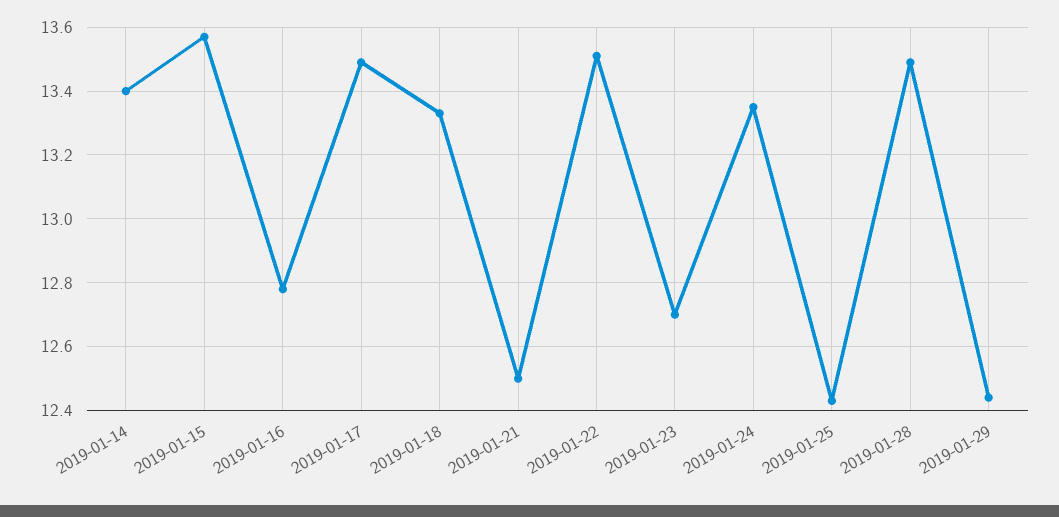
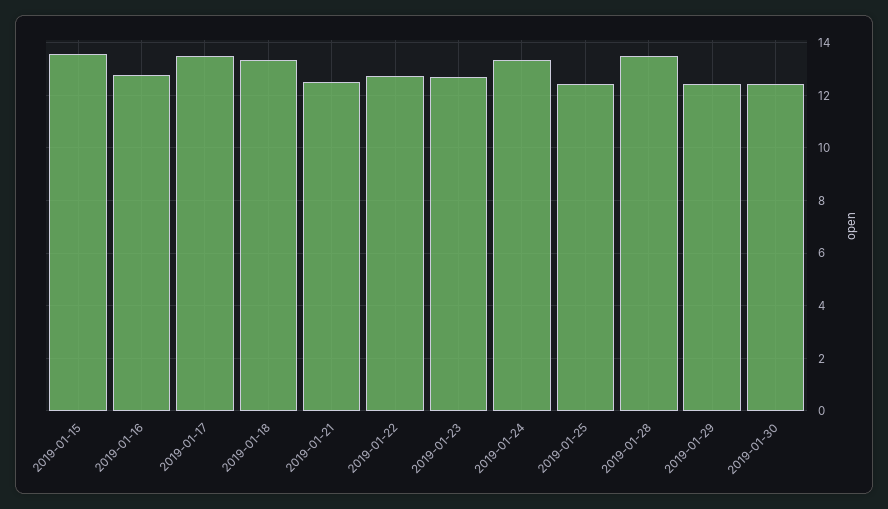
2019-01-14: 13.4 -> none
2019-01-22: 13.5 -> 12.75
2019-01-30: none -> 12.5

